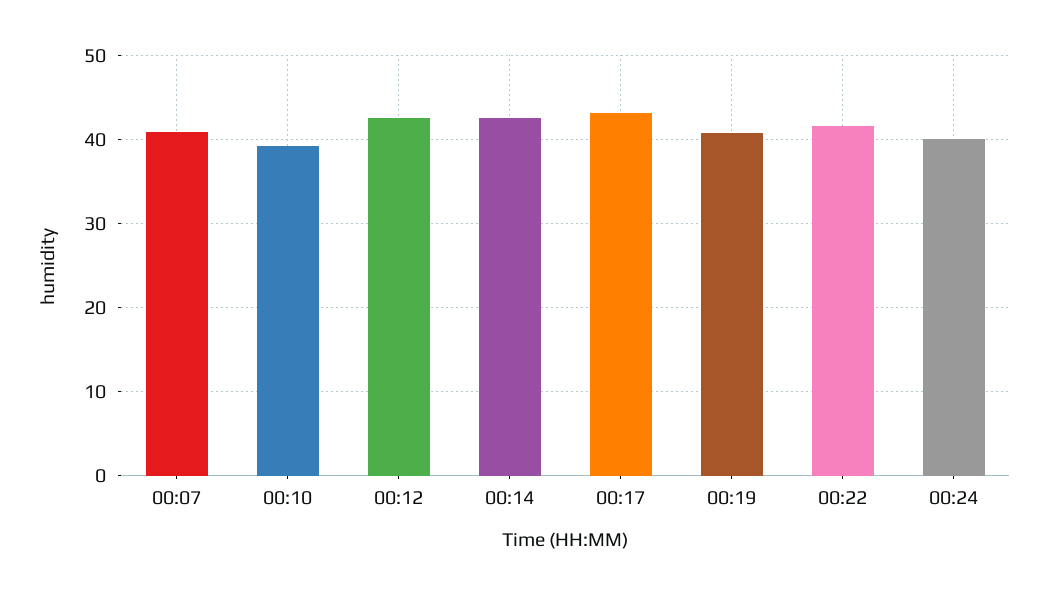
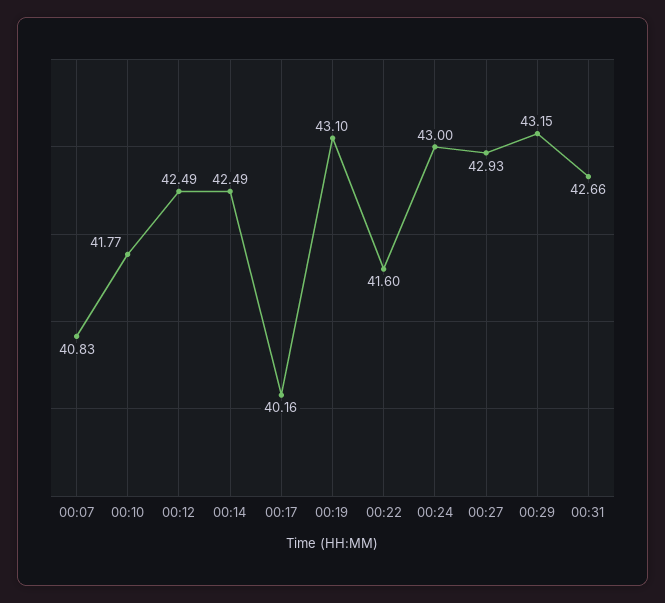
00:10: 39 -> 41.77
00:17: 43 -> 40.16
00:19: 41 -> 43.1
00:24: 40 -> 43
00:27: none -> 42.93
00:29: none -> 43.15
00:31: none -> 42.66

